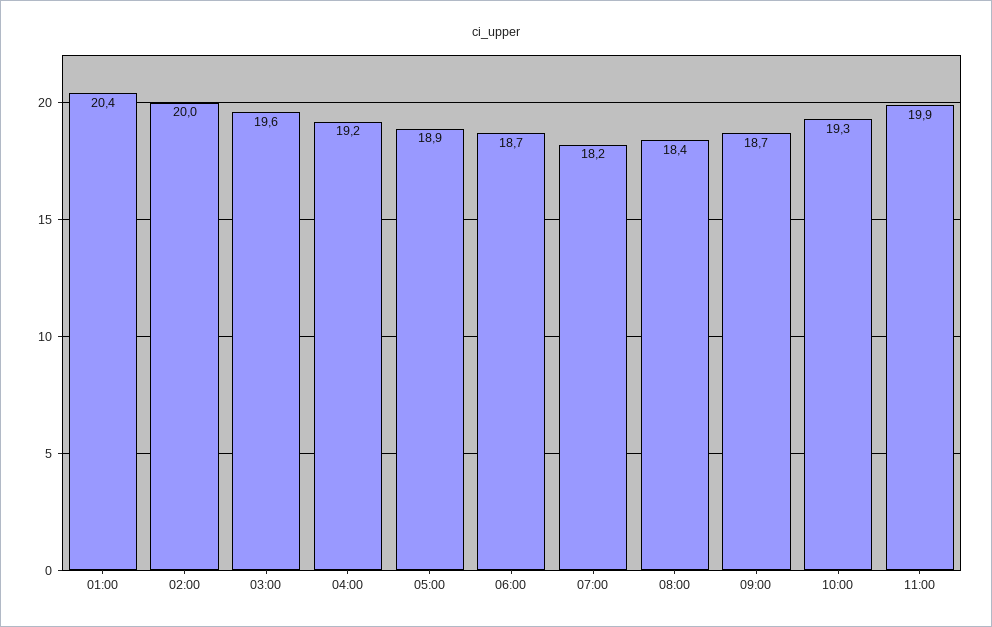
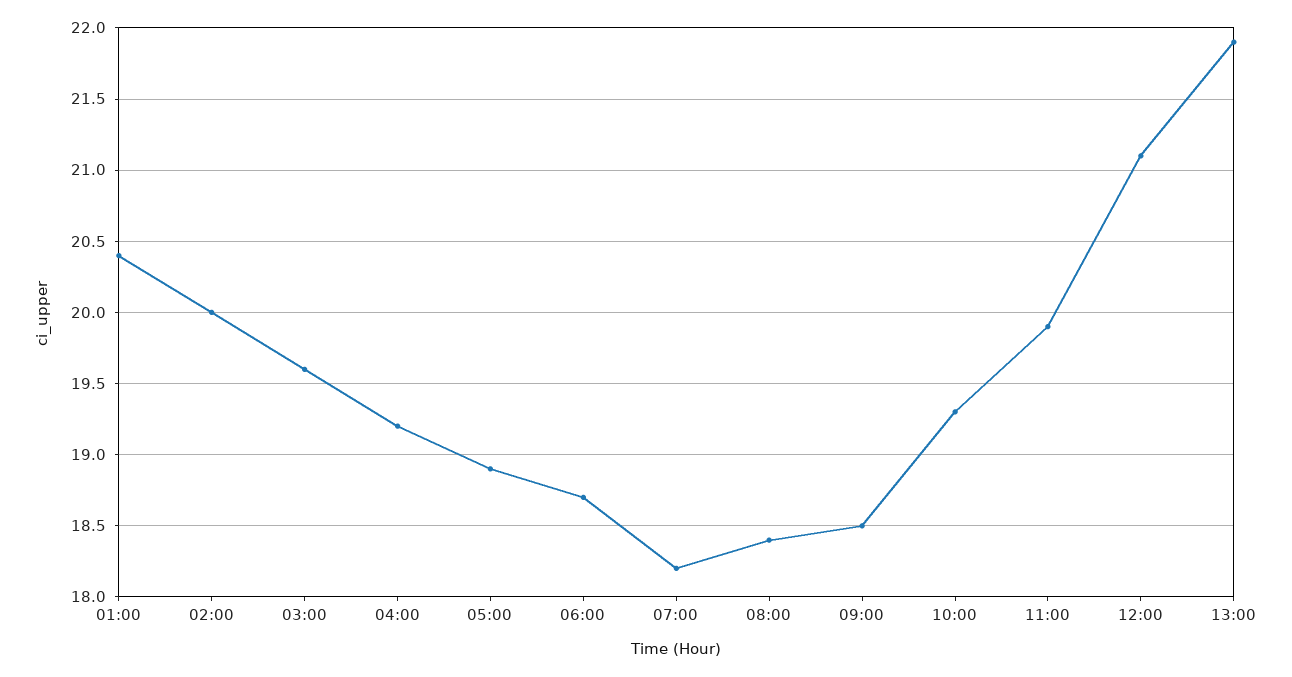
09:00: 18.7 -> 18.5
12:00: none -> 21.1
13:00: none -> 21.9

